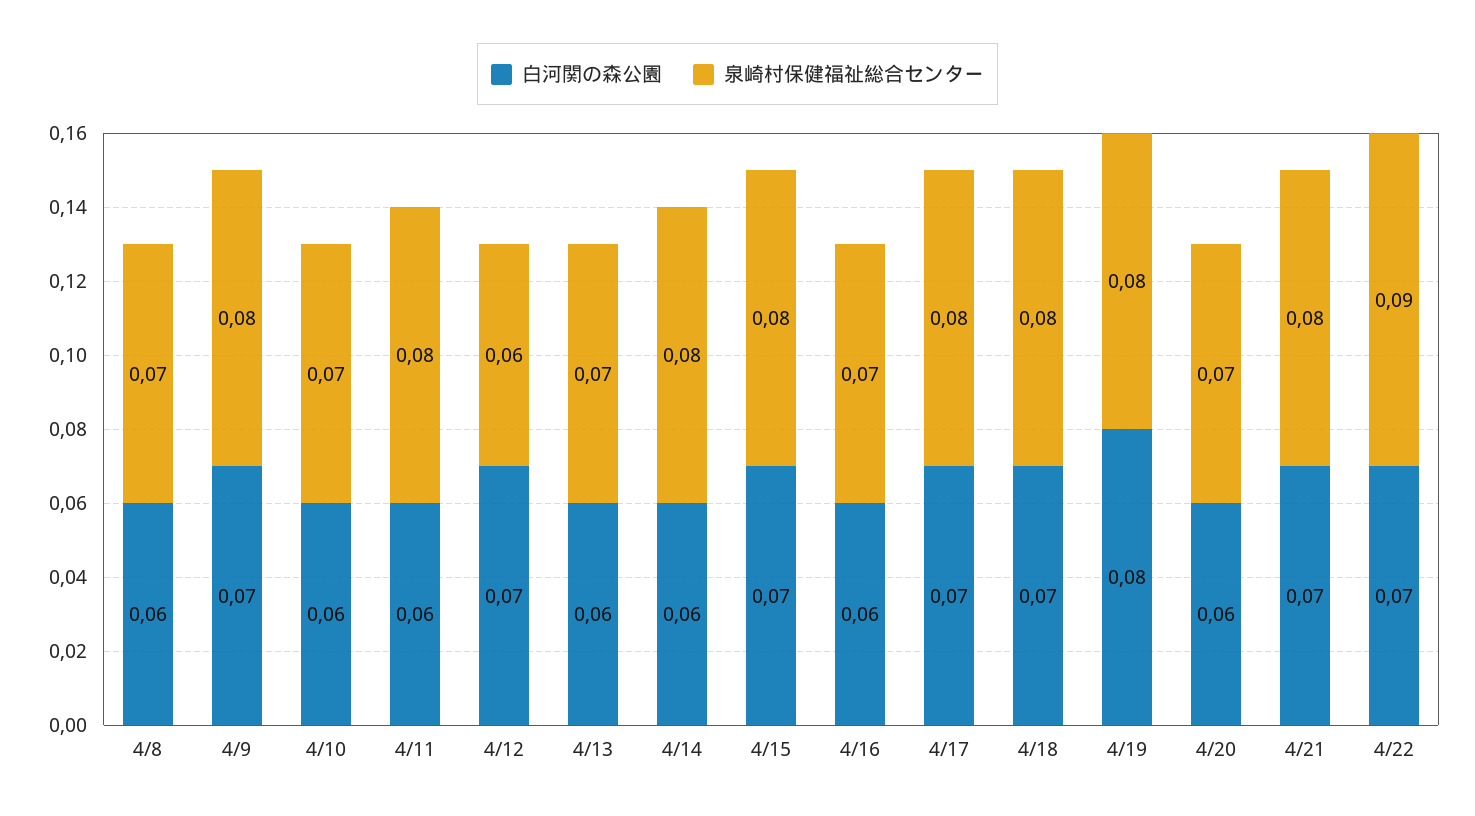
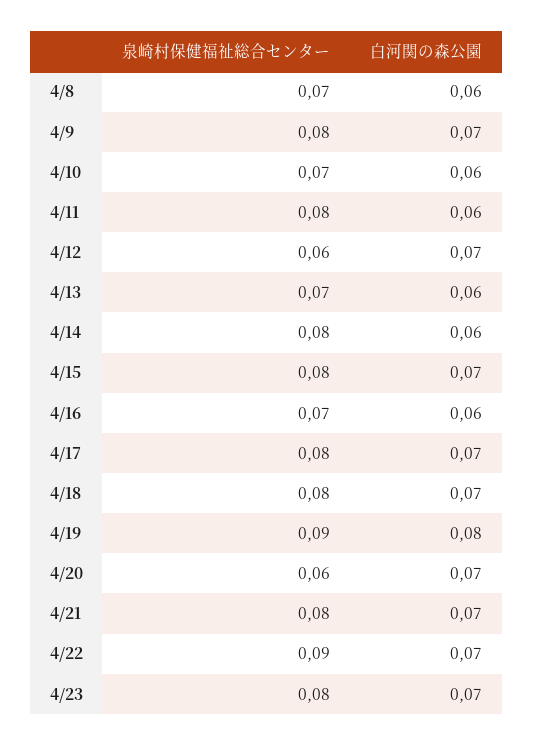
泉崎村保健福祉総合センター, 4/19: 0.08 -> 0.09
白河関の森公園, 4/20: 0.06 -> 0.07
泉崎村保健福祉総合センター, 4/20: 0.07 -> 0.06
泉崎村保健福祉総合センター, 4/23: none -> 0.08
白河関の森公園, 4/23: none -> 0.07

